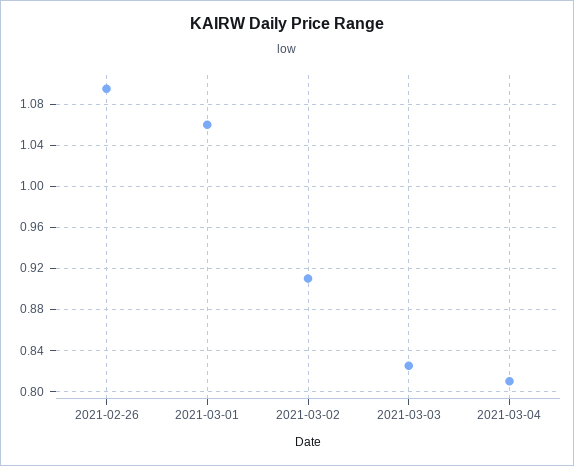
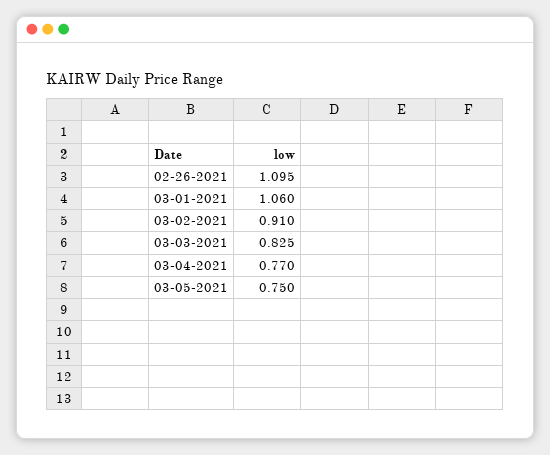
2021-03-04: 0.81 -> 0.77
03-05-2021: none -> 0.75

